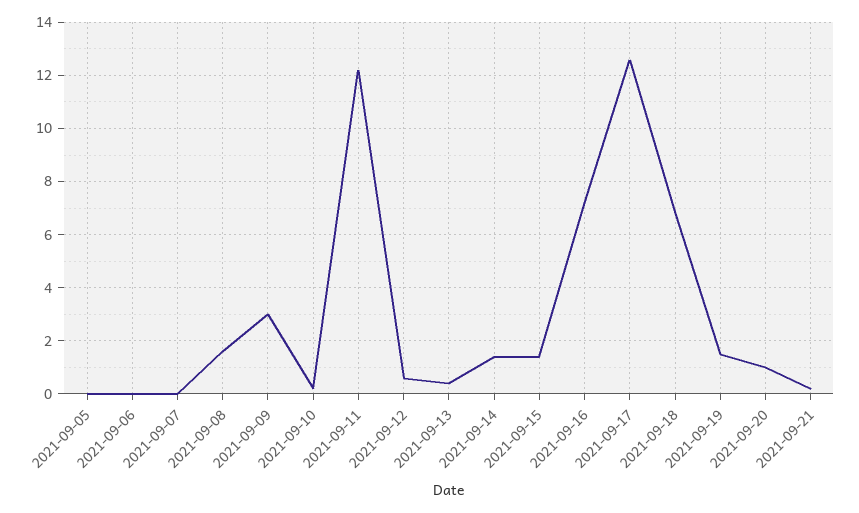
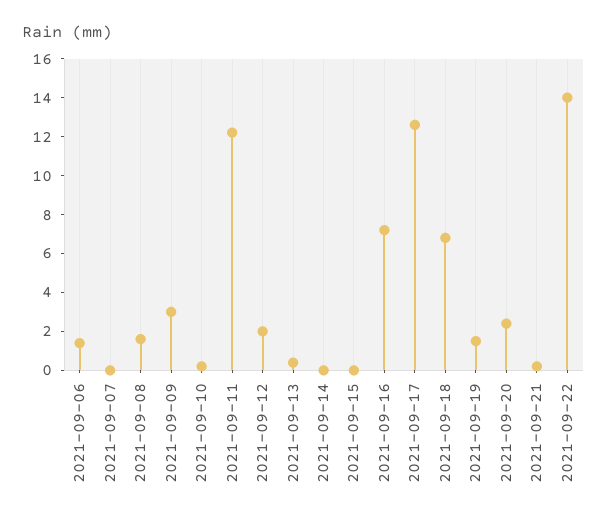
2021-09-05: 0 -> none
2021-09-06: 0 -> 1.5
2021-09-12: 0.5 -> 2
2021-09-14: 1.5 -> 0
2021-09-15: 1.5 -> 0
2021-09-20: 1 -> 2.5
2021-09-22: none -> 14

